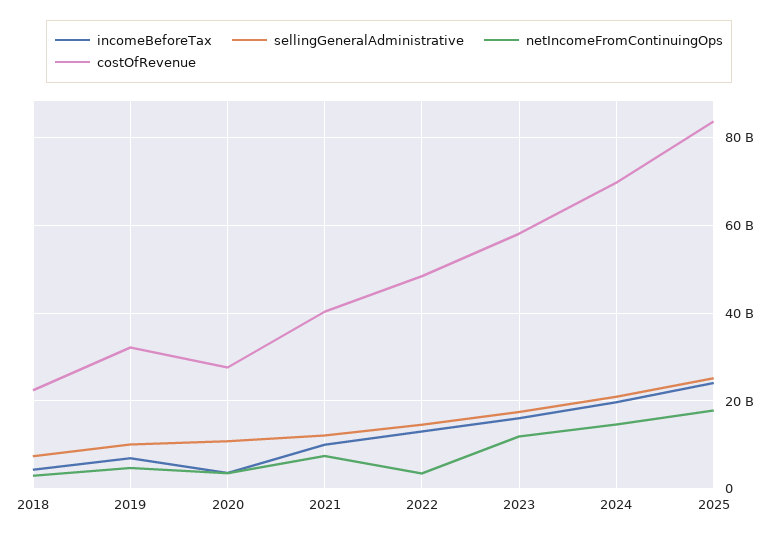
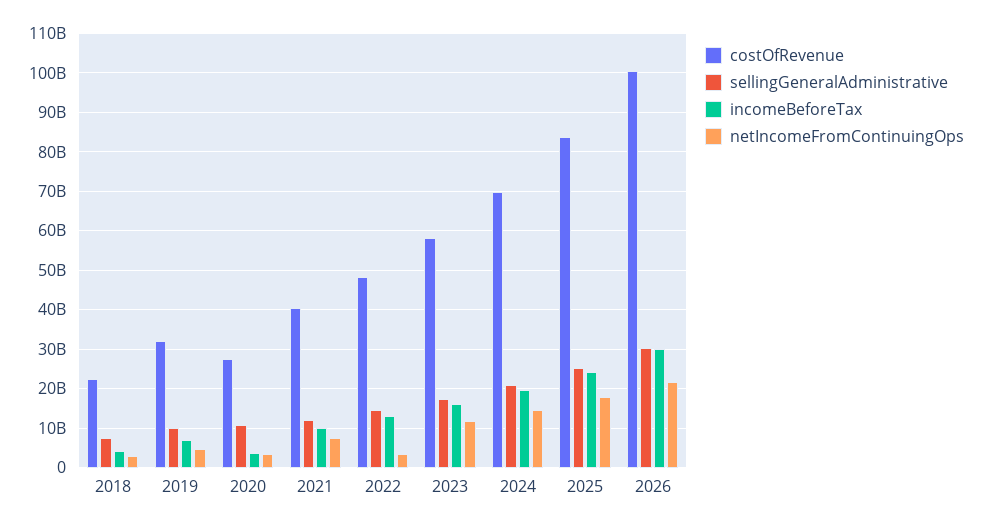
costOfRevenue, 2026: none -> 100000000000
sellingGeneralAdministrative, 2026: none -> 30000000000
incomeBeforeTax, 2026: none -> 30000000000
netIncomeFromContinuingOps, 2026: none -> 22000000000

